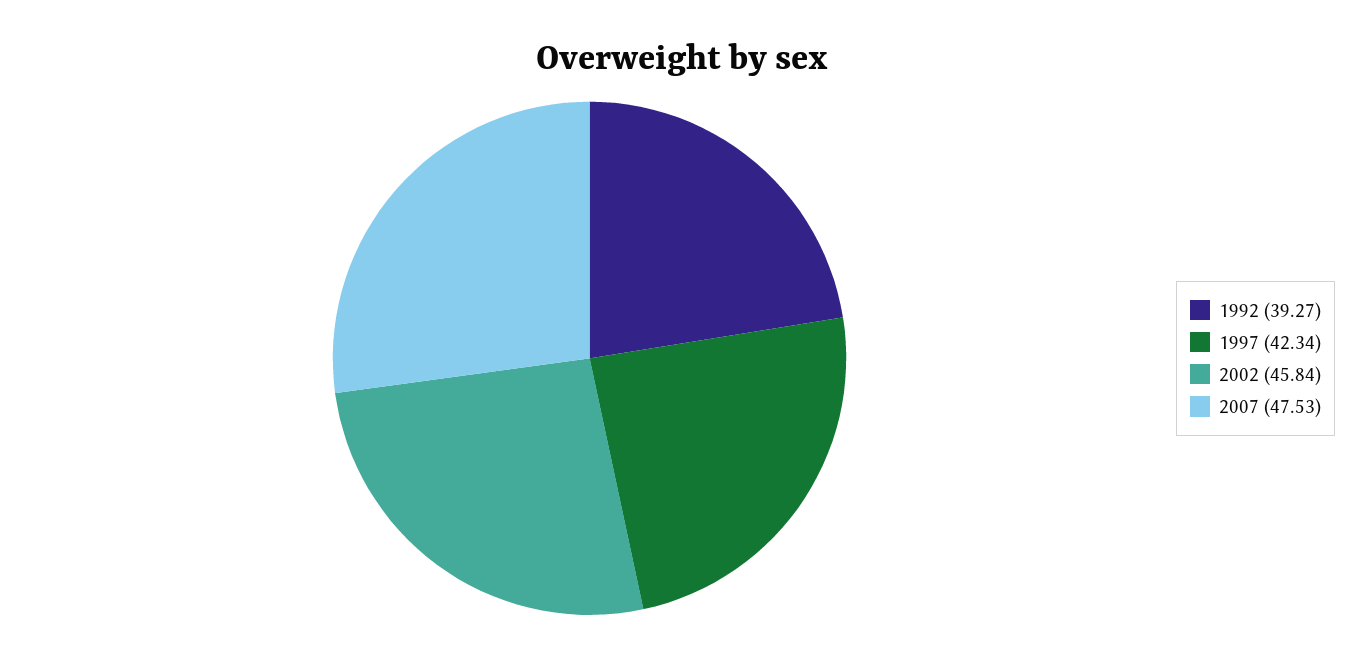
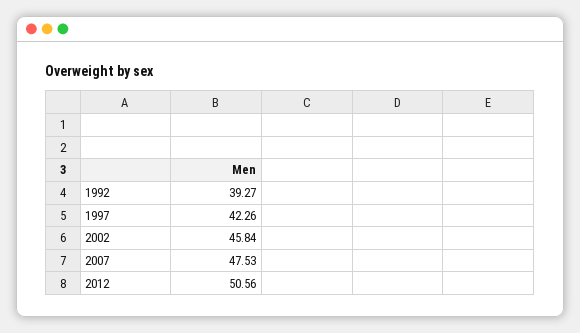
1997: 42.34 -> 42.26
2012: none -> 50.56

